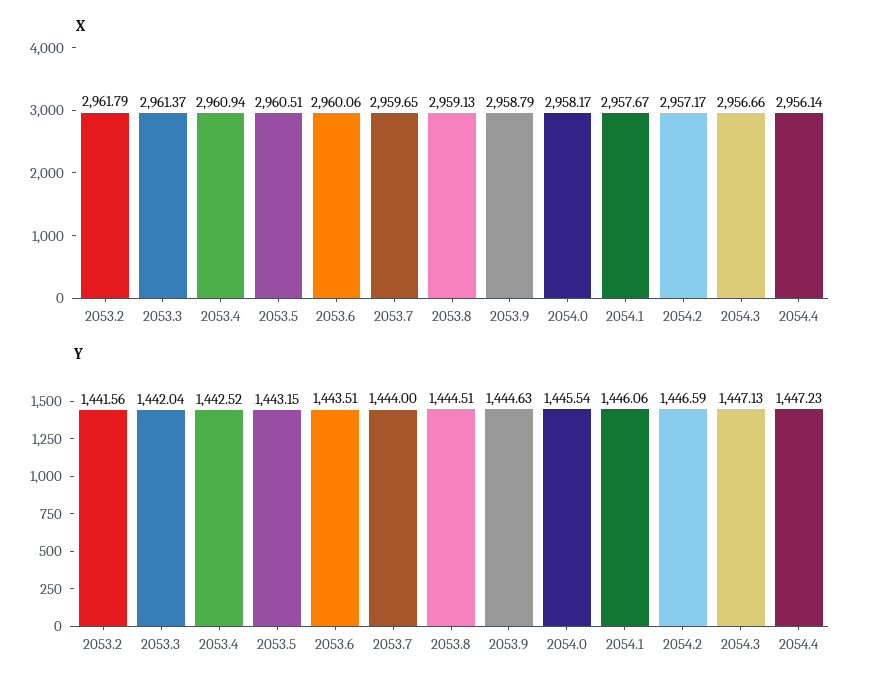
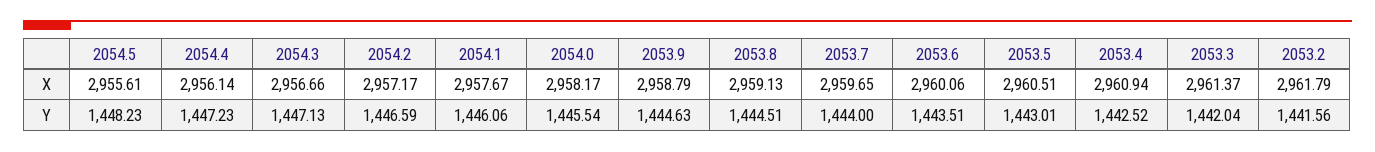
Y, 2053.5: 1443.15 -> 1443.01
X, 2054.5: none -> 2955.61
Y, 2054.5: none -> 1448.23

